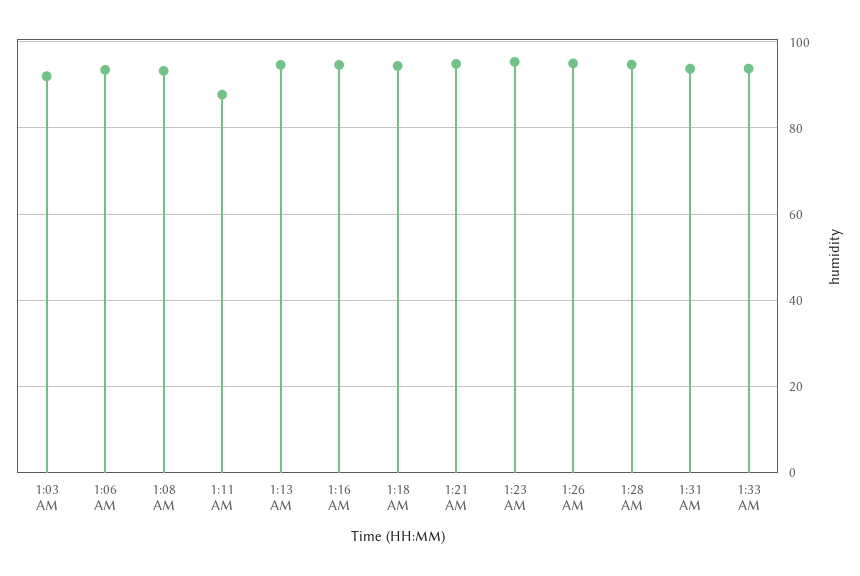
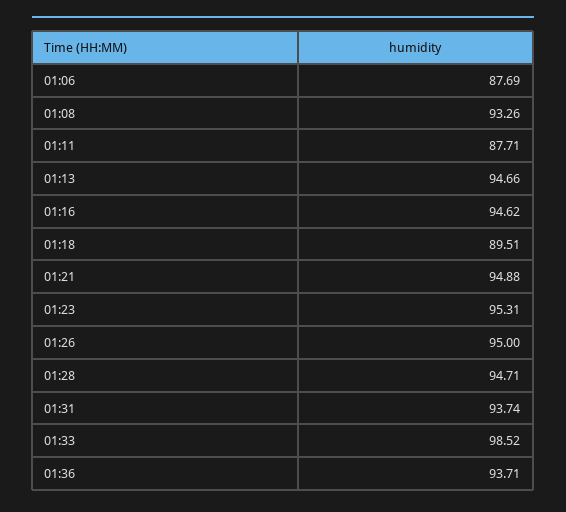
1:03 AM: 92 -> none
1:06 AM: 94 -> 87.69
1:18 AM: 94 -> 89.51
1:33 AM: 94 -> 98.52
01:36: none -> 93.71

